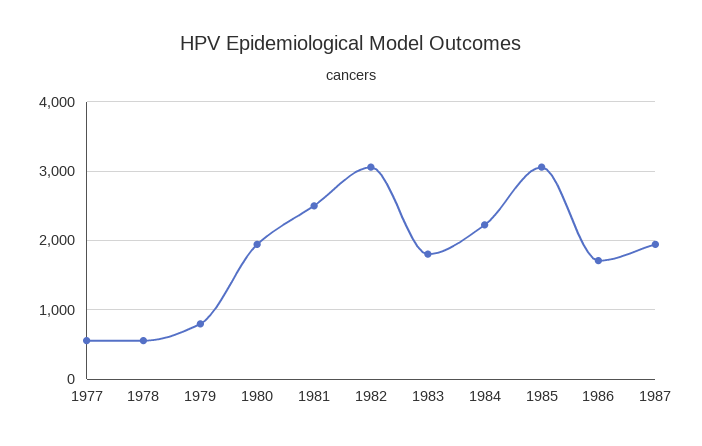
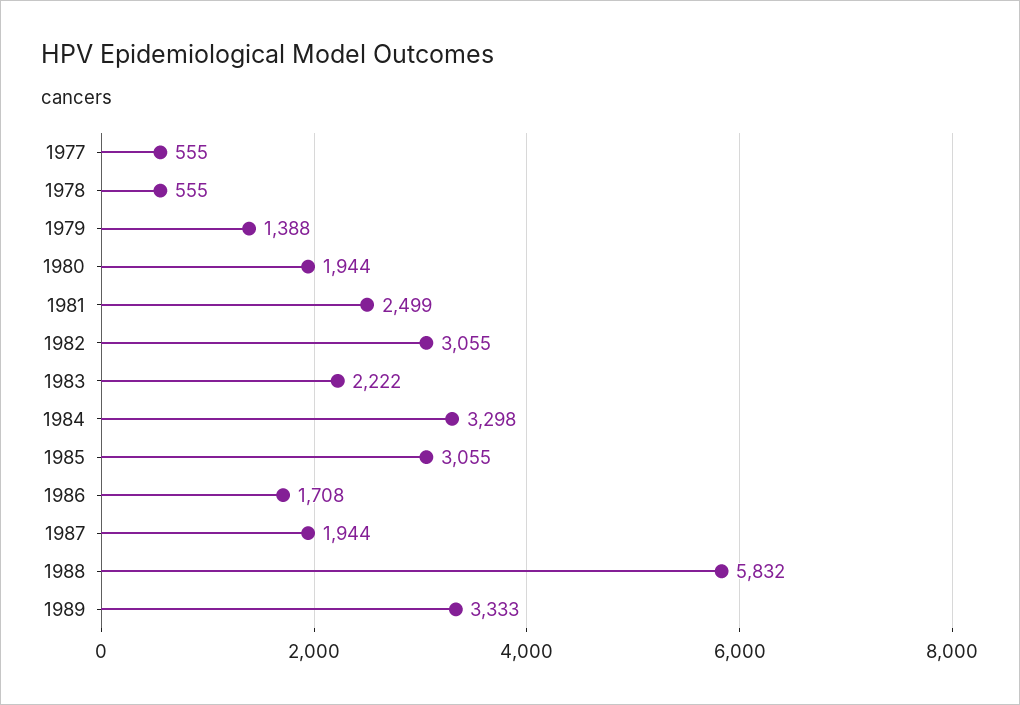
1979: 800 -> 1388
1983: 1800 -> 2222
1984: 2200 -> 3298
1988: none -> 5832
1989: none -> 3333

